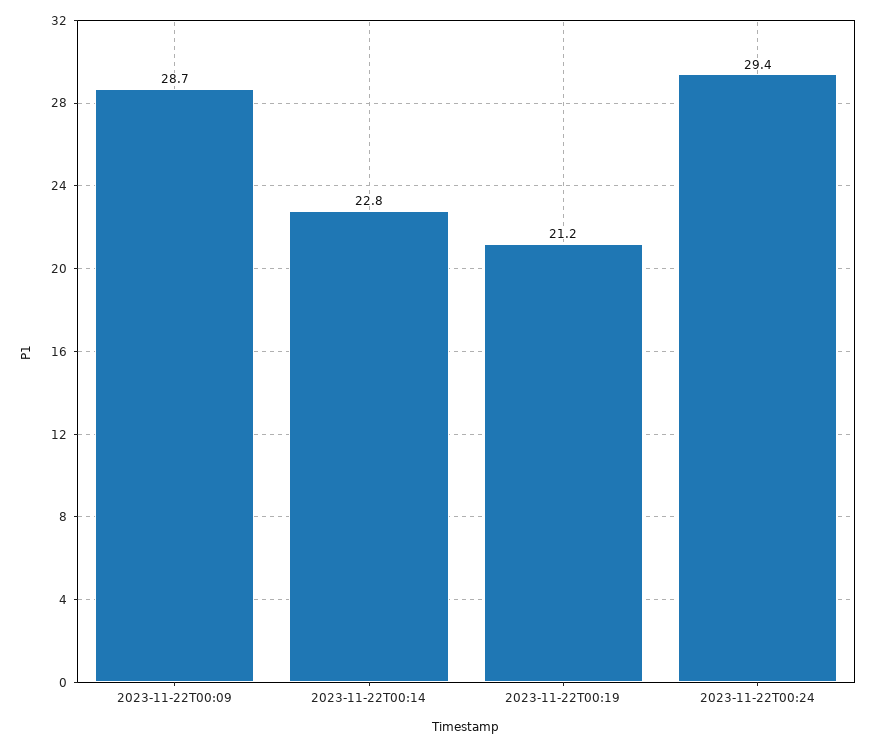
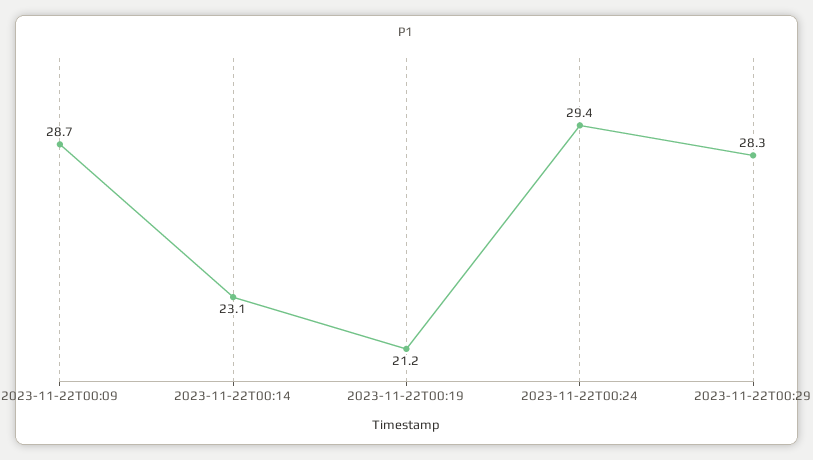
2023-11-22T00:14: 22.8 -> 23.1
2023-11-22T00:29: none -> 28.3

